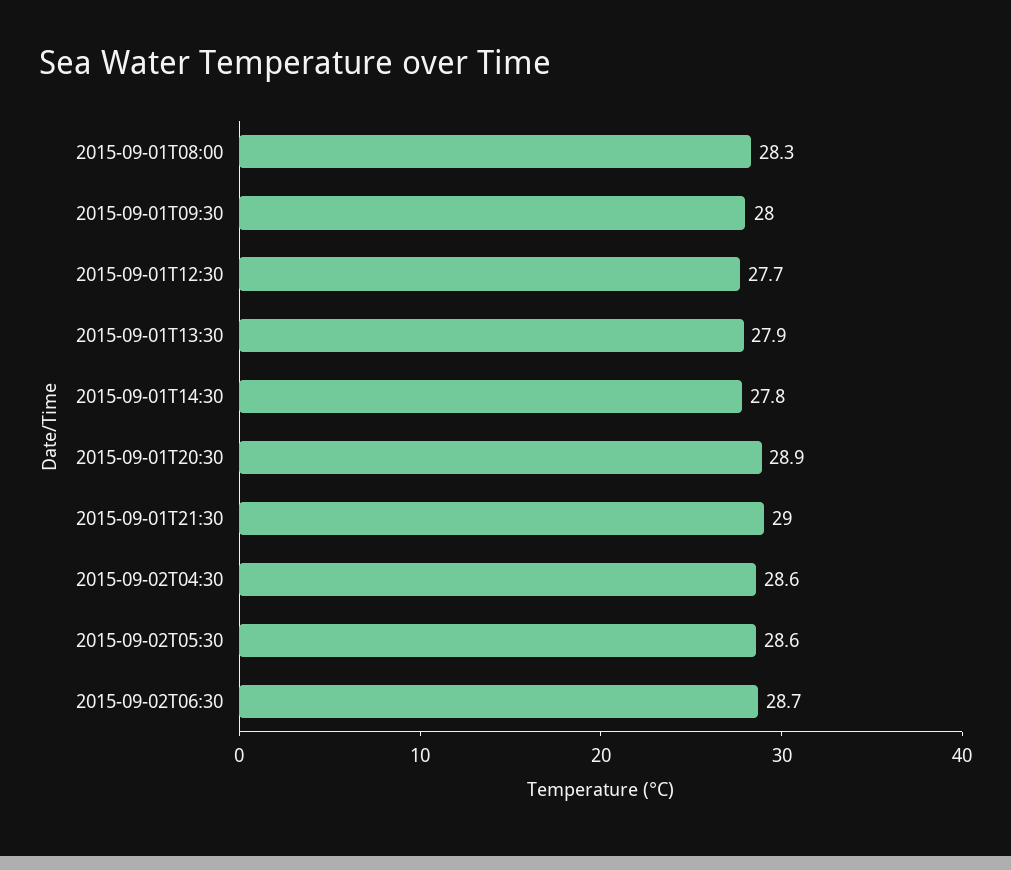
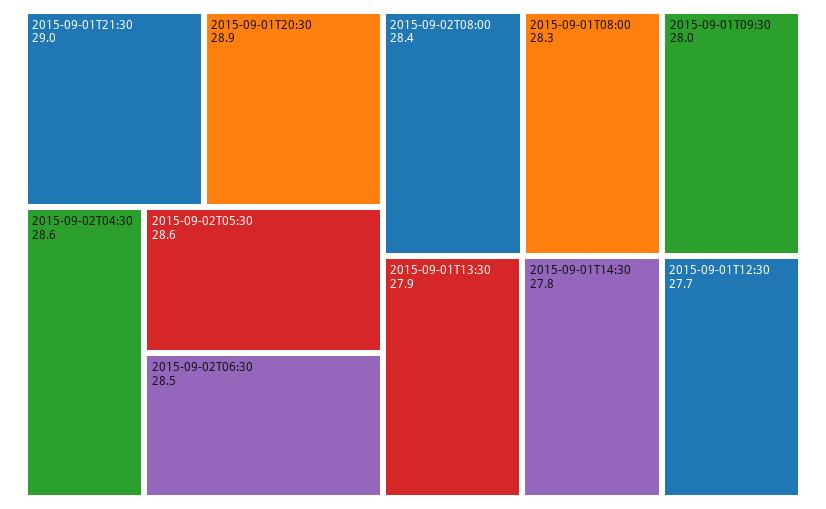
2015-09-02T06:30: 28.7 -> 28.5
2015-09-02T08:00: none -> 28.4

